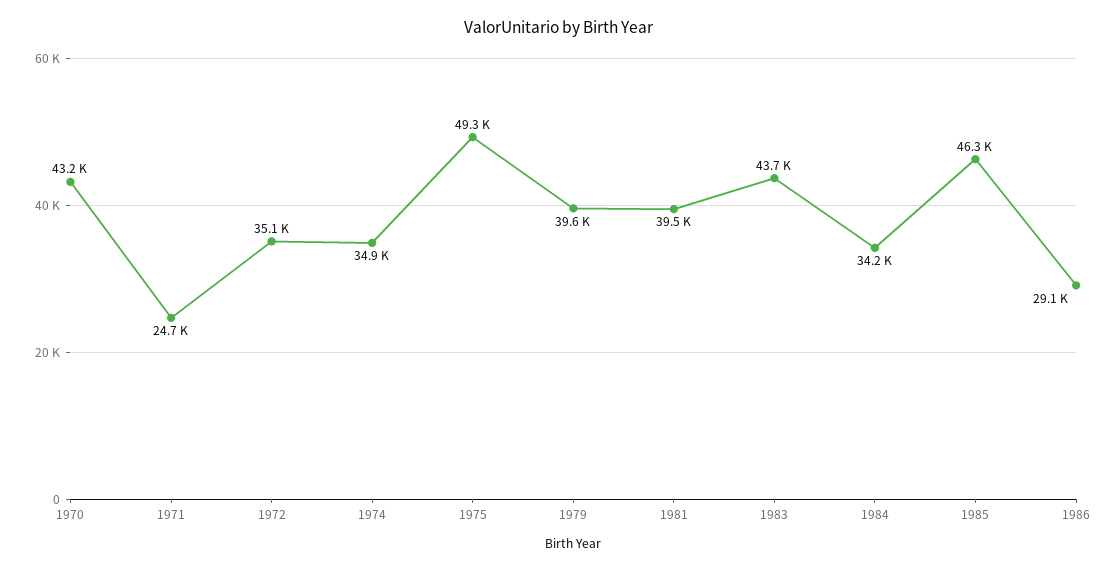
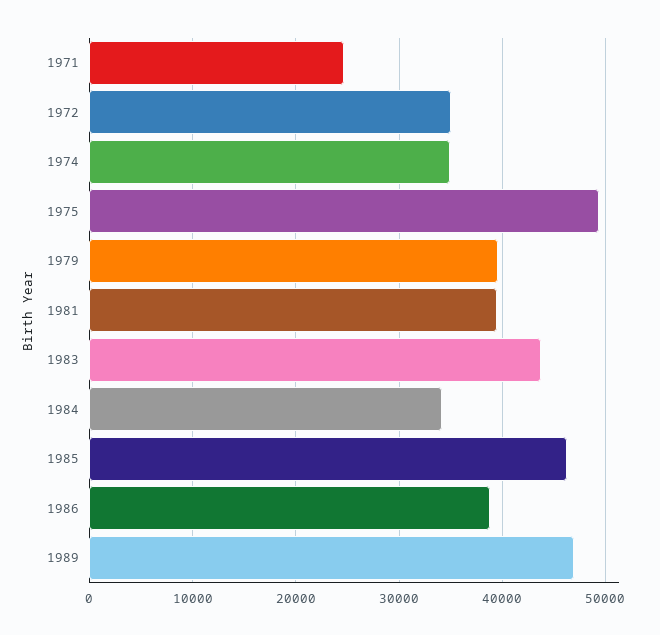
1970: 43200 -> none
1986: 29100 -> 39000
1989: none -> 47000

